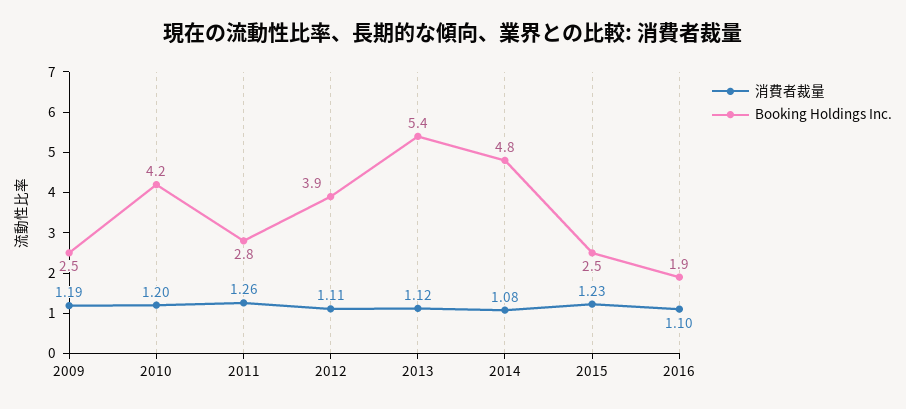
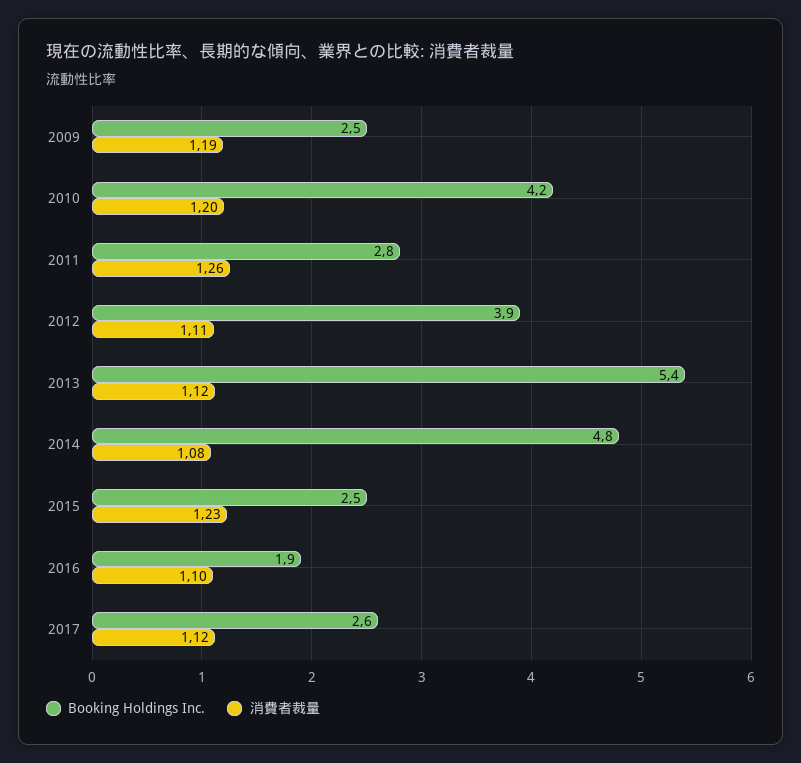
Booking Holdings Inc., 2017: none -> 2.6
消費者裁量, 2017: none -> 1.12

